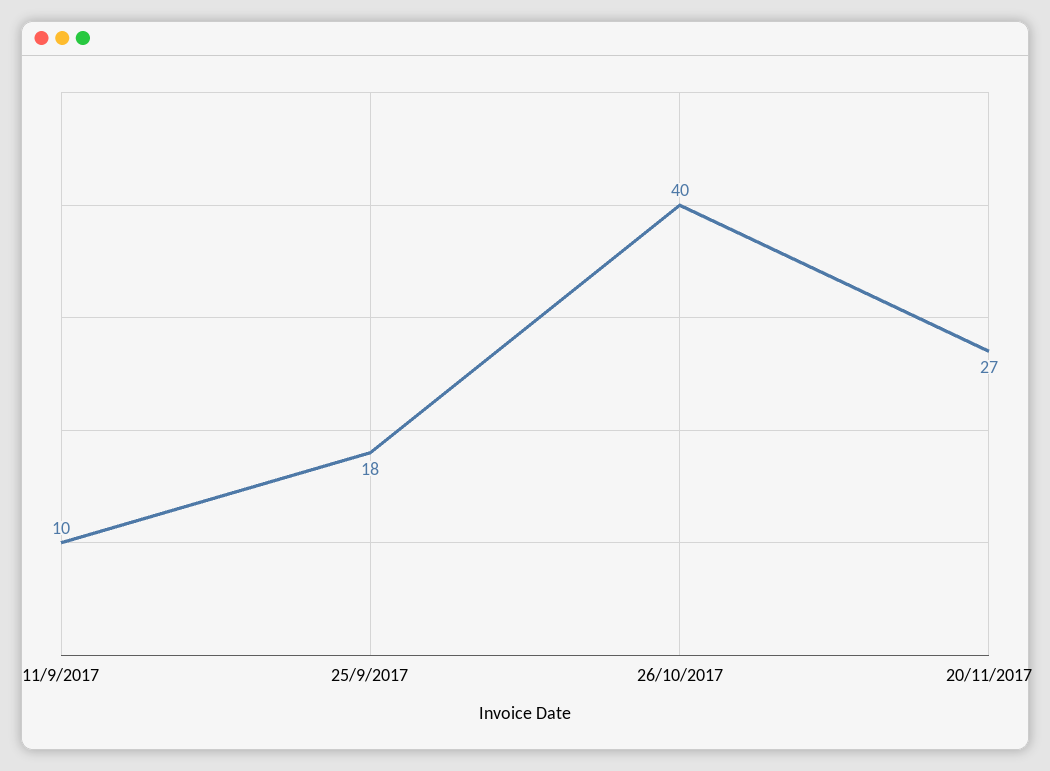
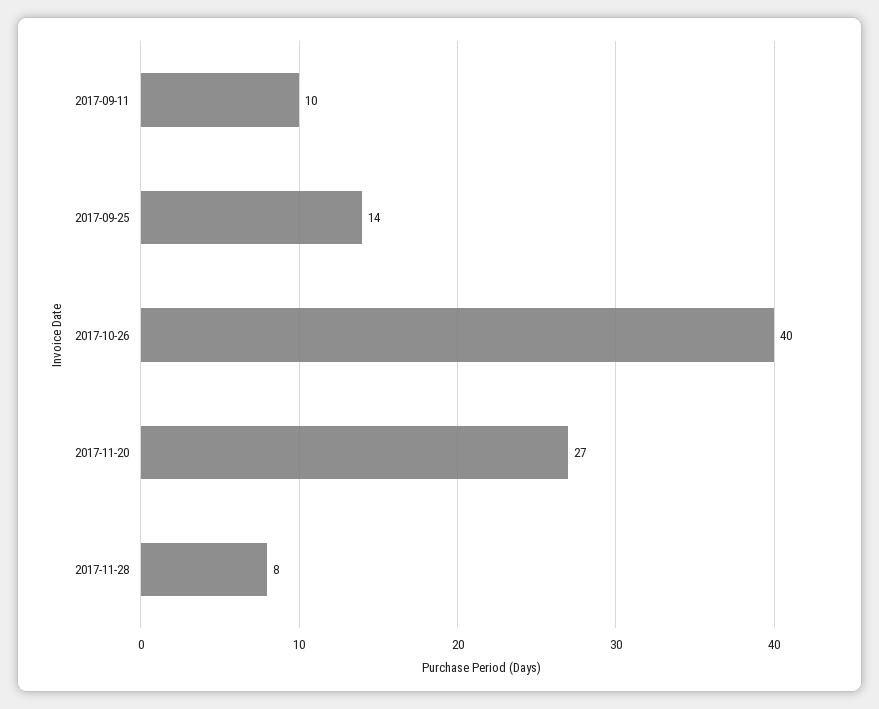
25/9/2017: 18 -> 14
2017-11-28: none -> 8

